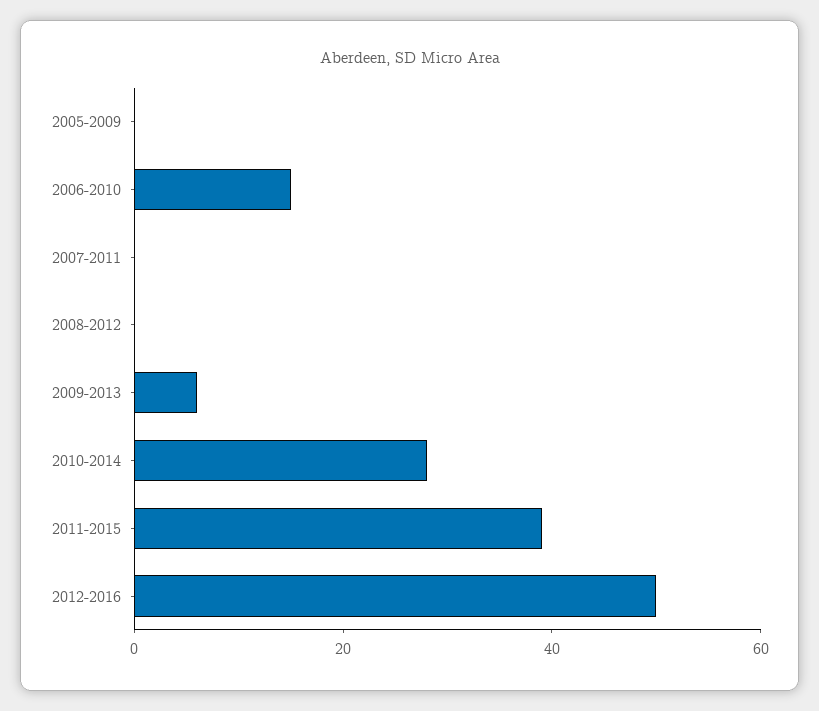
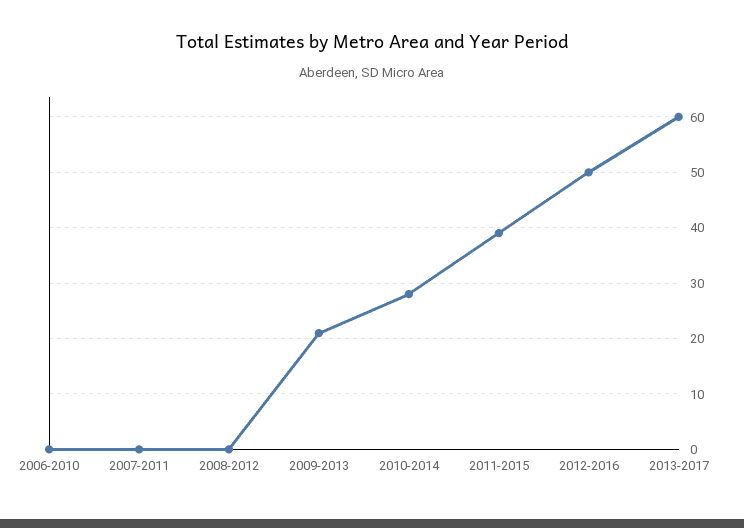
2005-2009: 0 -> none
2006-2010: 15 -> 0
2009-2013: 5 -> 20
2013-2017: none -> 60

